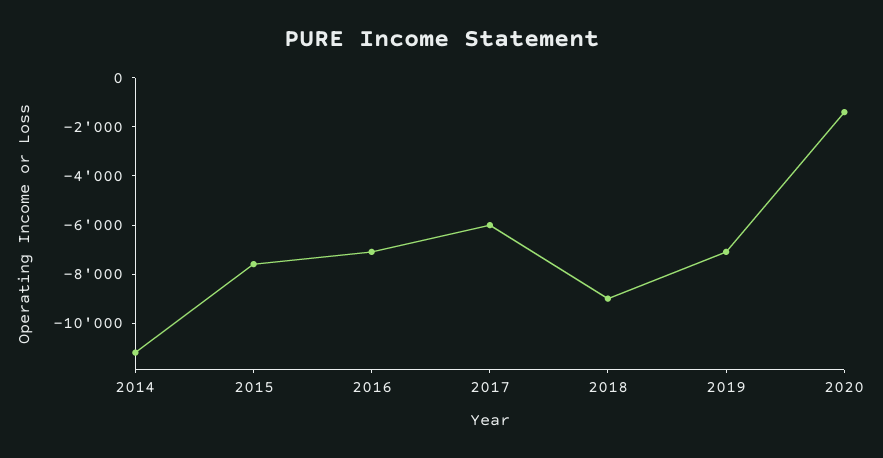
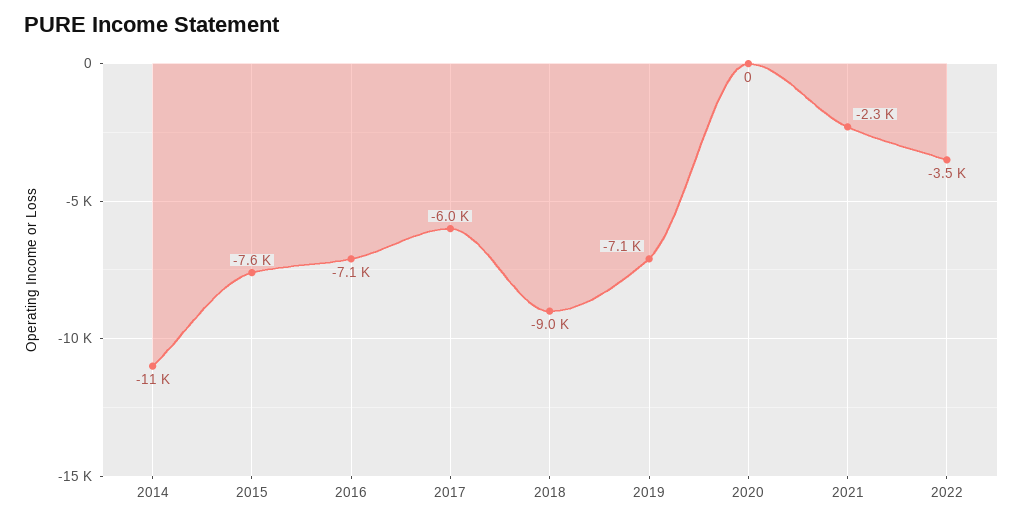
2020: -1500 -> 0
2021: none -> -2300
2022: none -> -3500

